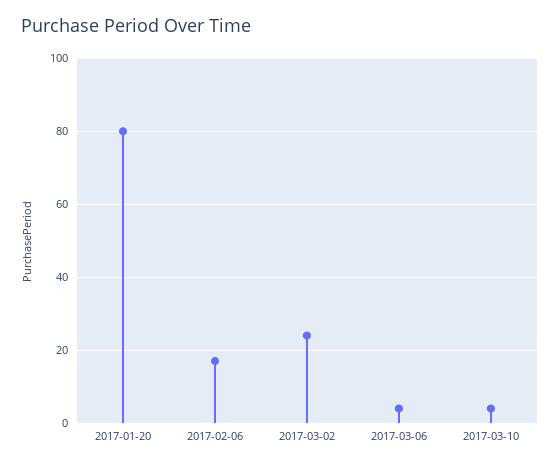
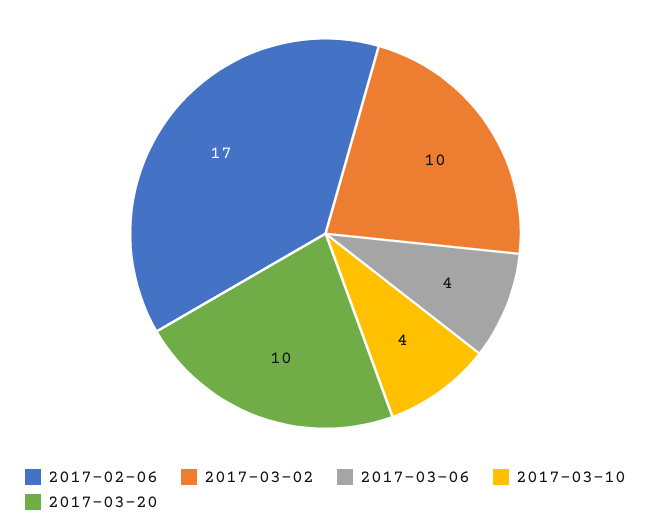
2017-01-20: 80 -> none
2017-03-02: 25 -> 10
2017-03-20: none -> 10

